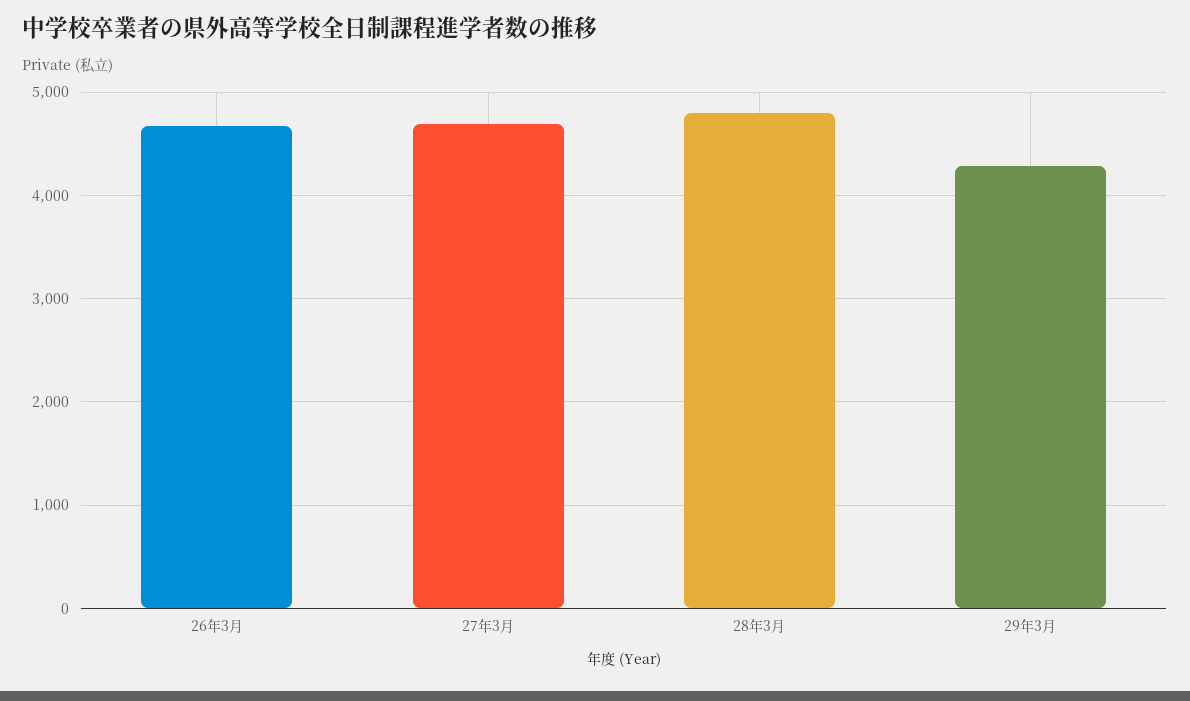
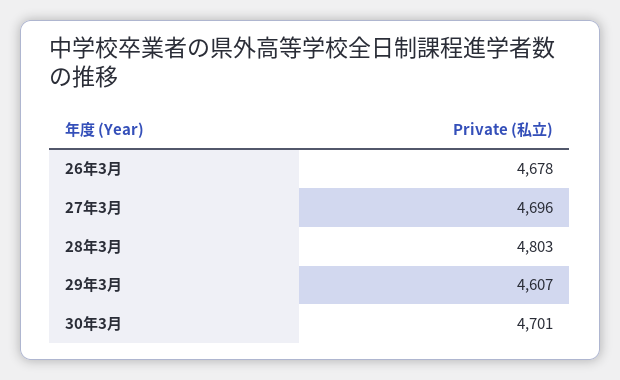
29年3月: 4300 -> 4607
30年3月: none -> 4701

